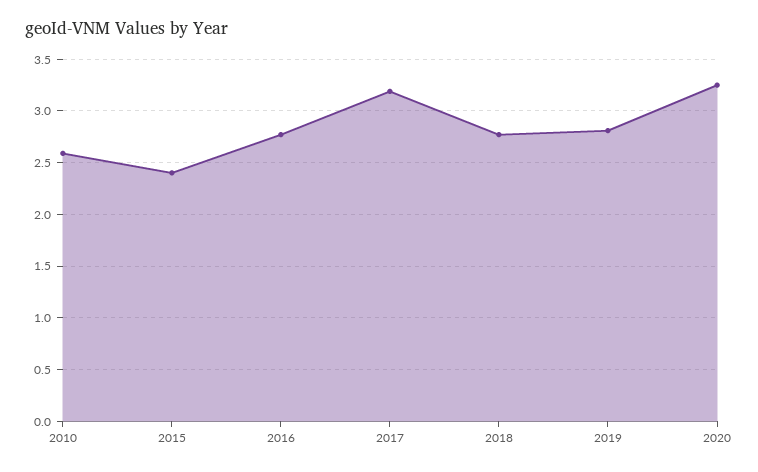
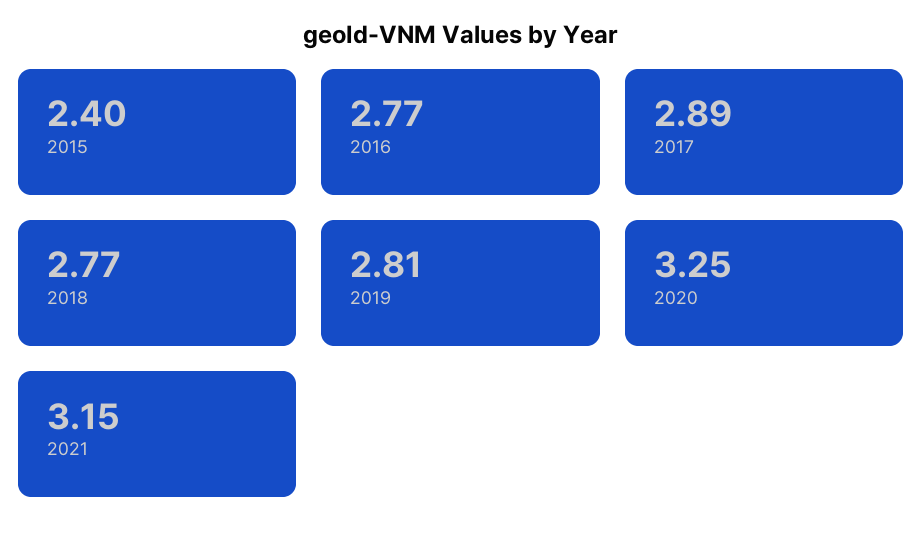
2010: 2.6 -> none
2017: 3.2 -> 2.89
2021: none -> 3.15

